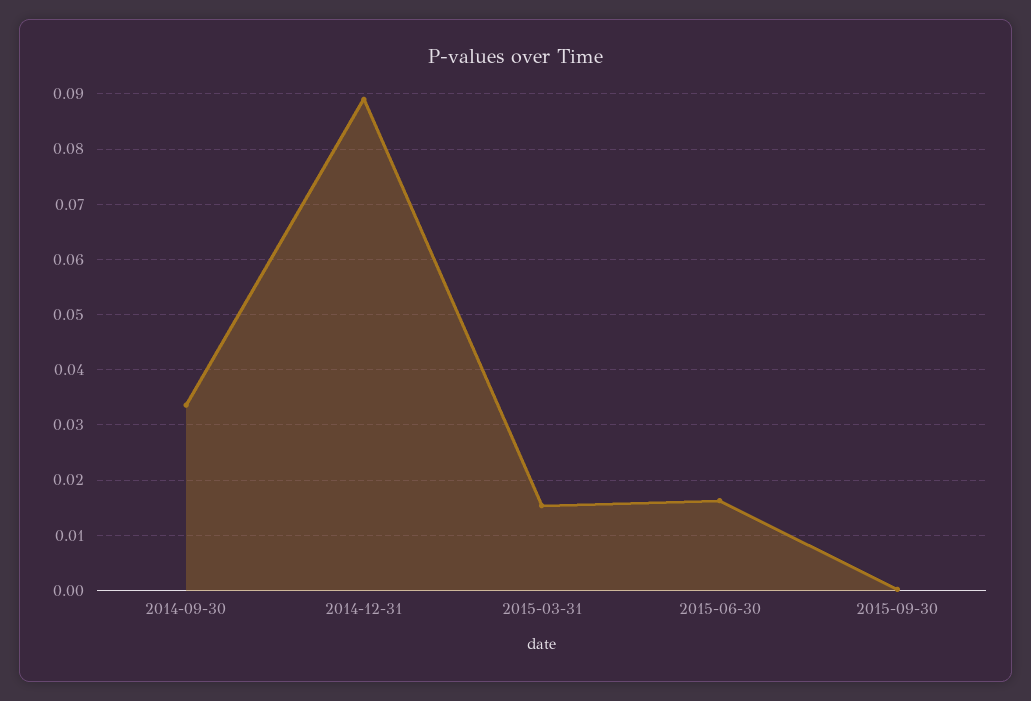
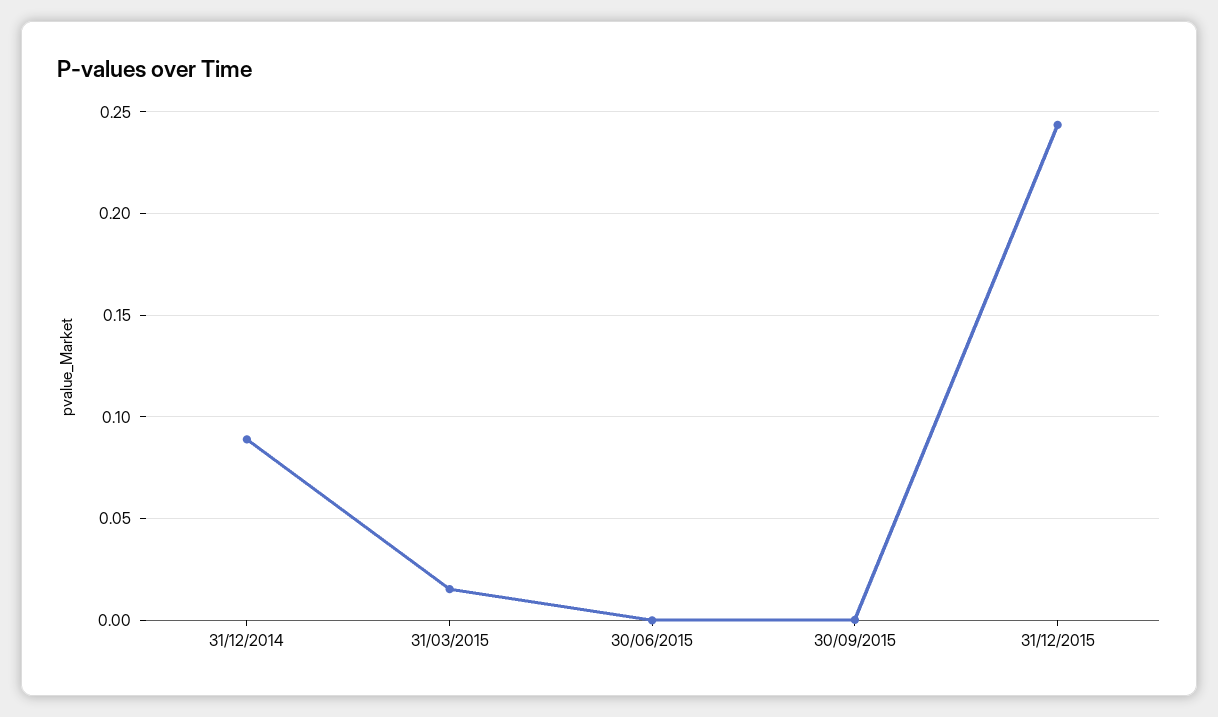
2014-09-30: 0.034 -> none
2015-06-30: 0.016 -> 0
31/12/2015: none -> 0.245

